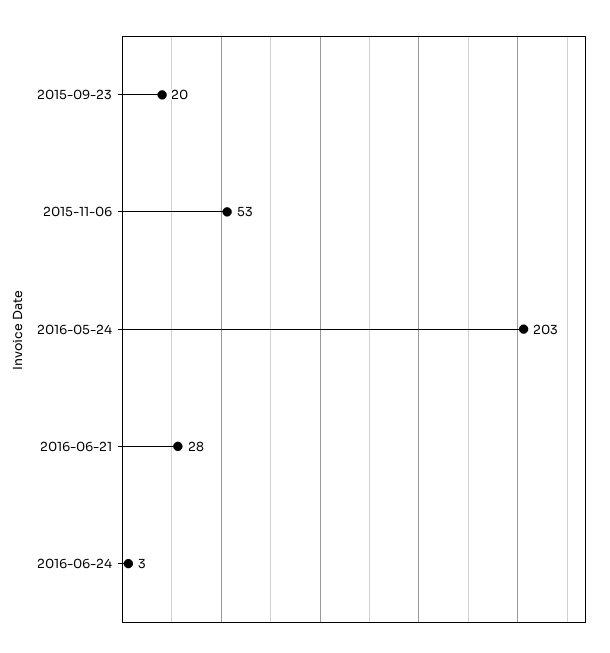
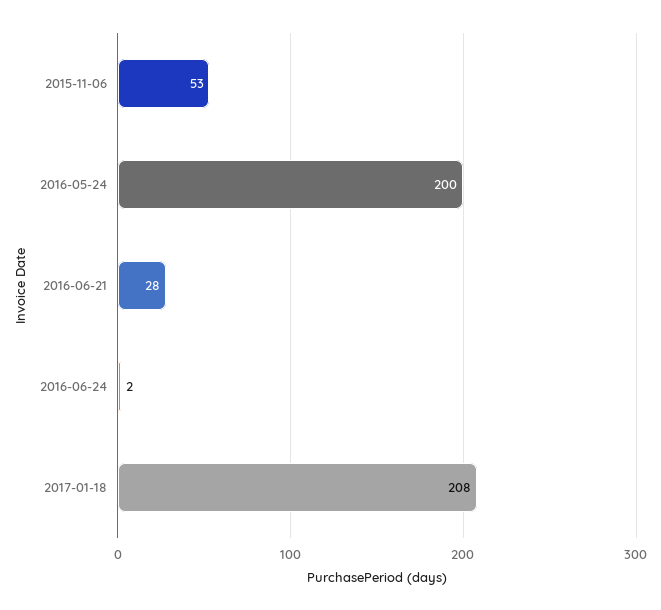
2015-09-23: 20 -> none
2016-05-24: 203 -> 200
2016-06-24: 3 -> 2
2017-01-18: none -> 208

